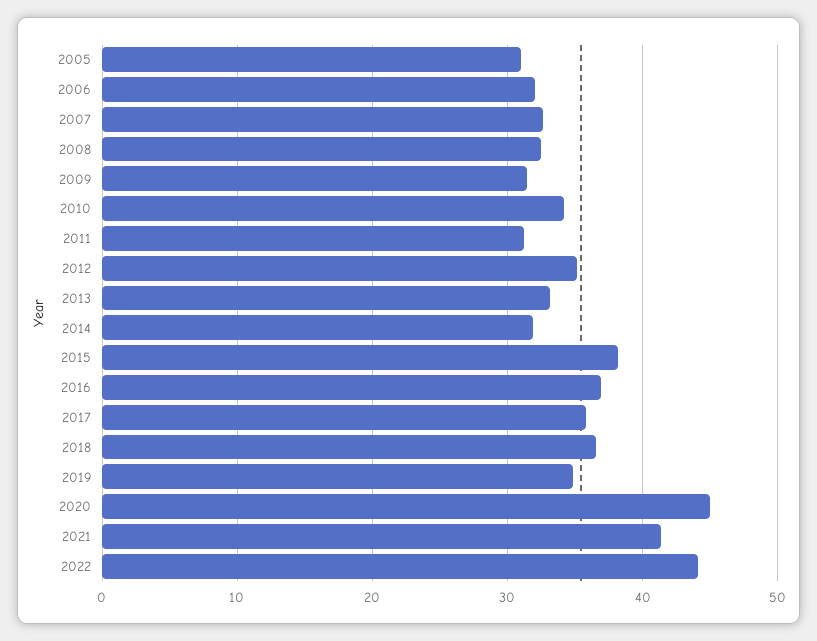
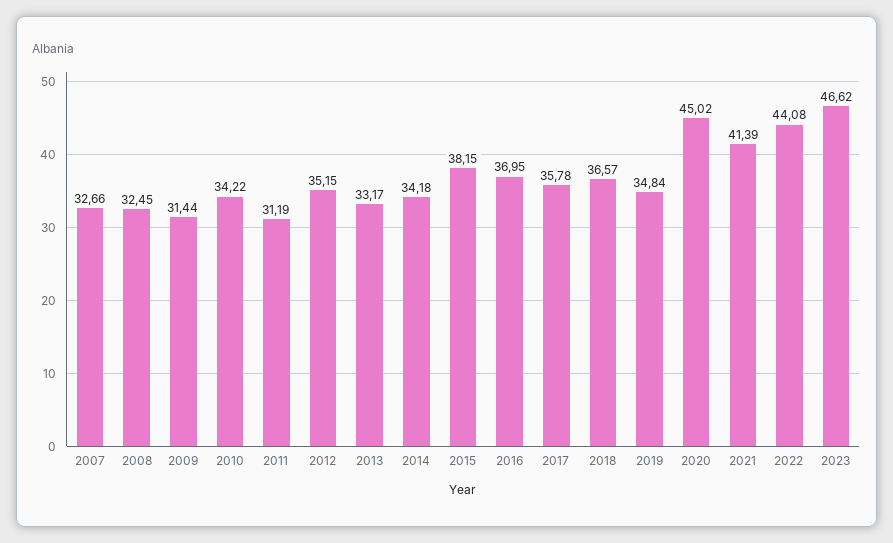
2005: 31 -> none
2006: 32 -> none
2014: 32 -> 34.18
2023: none -> 46.62

